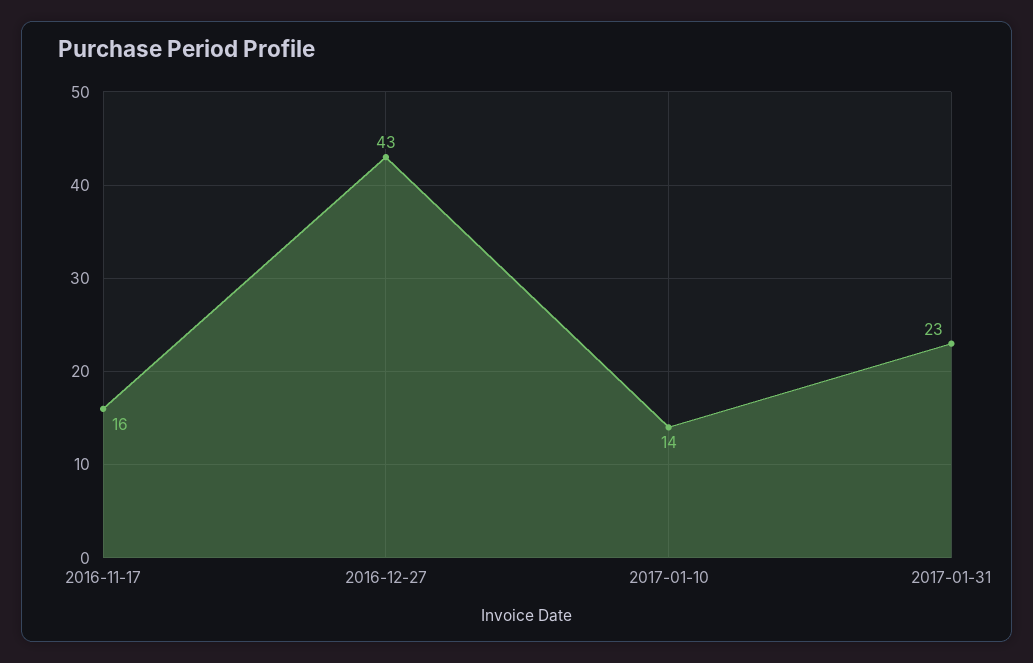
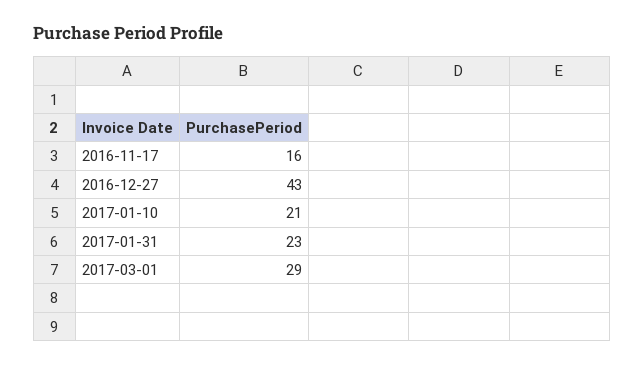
2017-01-10: 14 -> 21
2017-03-01: none -> 29

